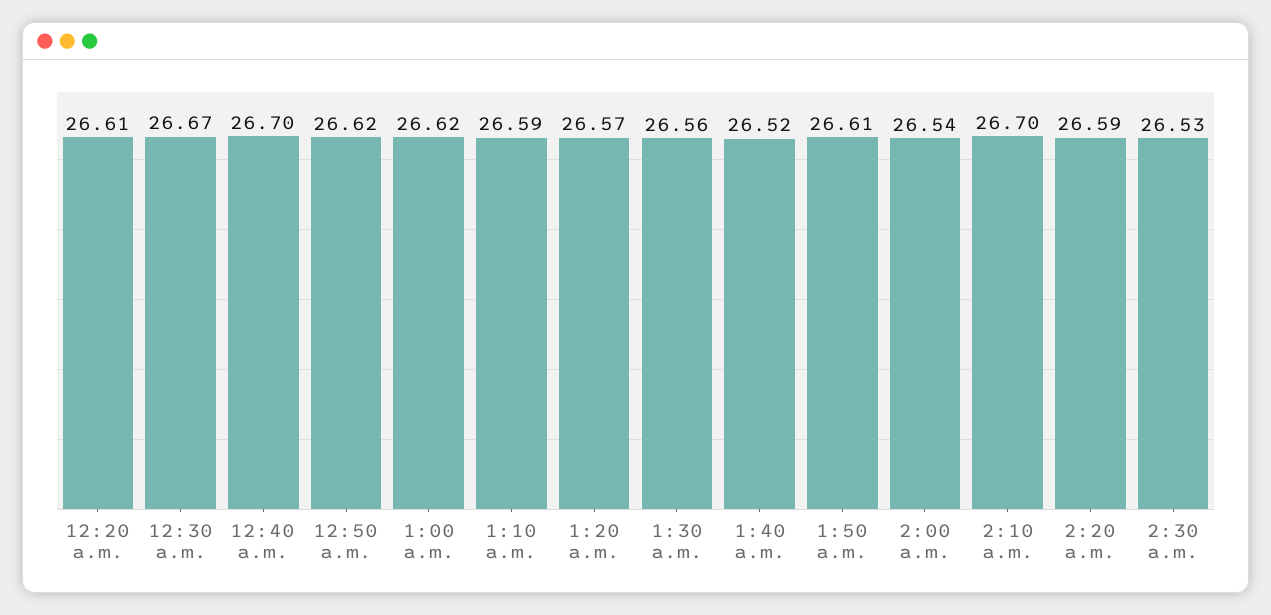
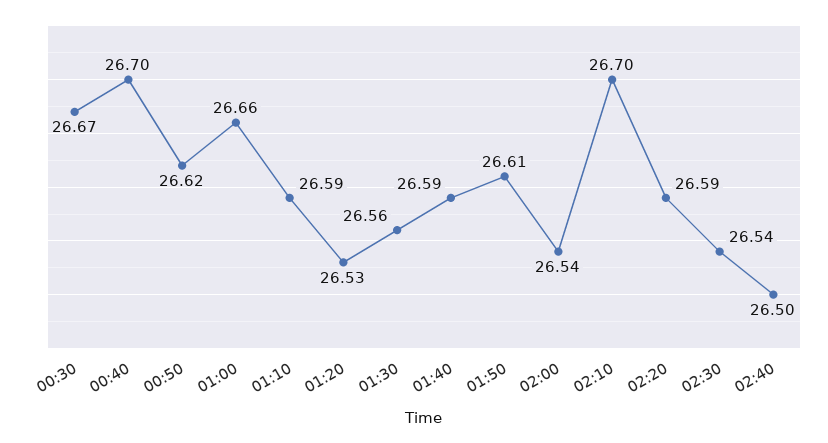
12:20 a.m.: 26.61 -> none
1:00 a.m.: 26.62 -> 26.66
1:20 a.m.: 26.57 -> 26.53
1:40 a.m.: 26.52 -> 26.59
2:30 a.m.: 26.53 -> 26.54
02:40: none -> 26.5

